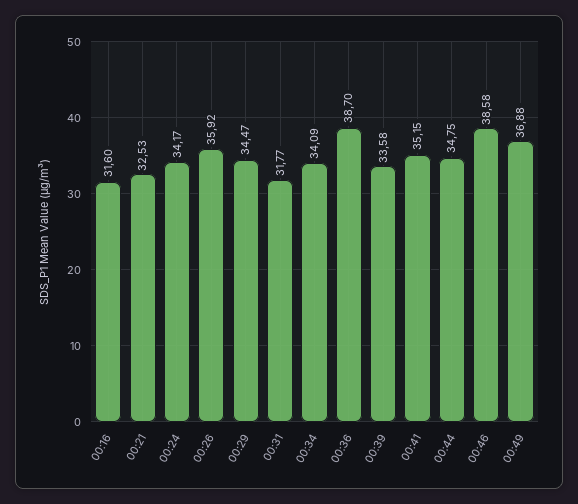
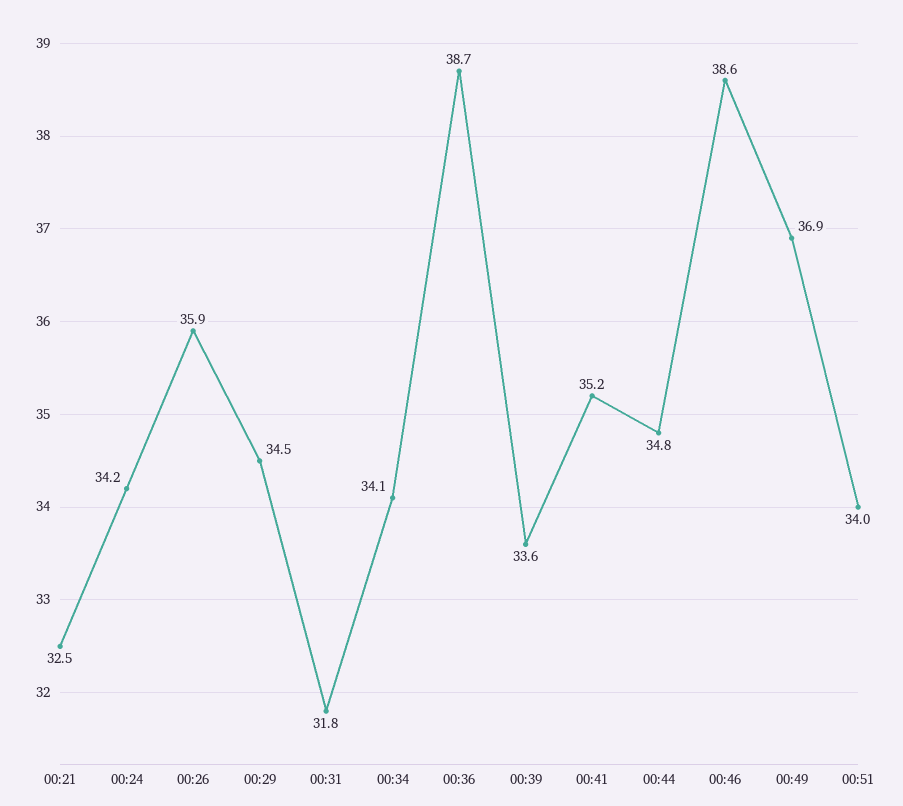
00:16: 31.6 -> none
00:51: none -> 34

